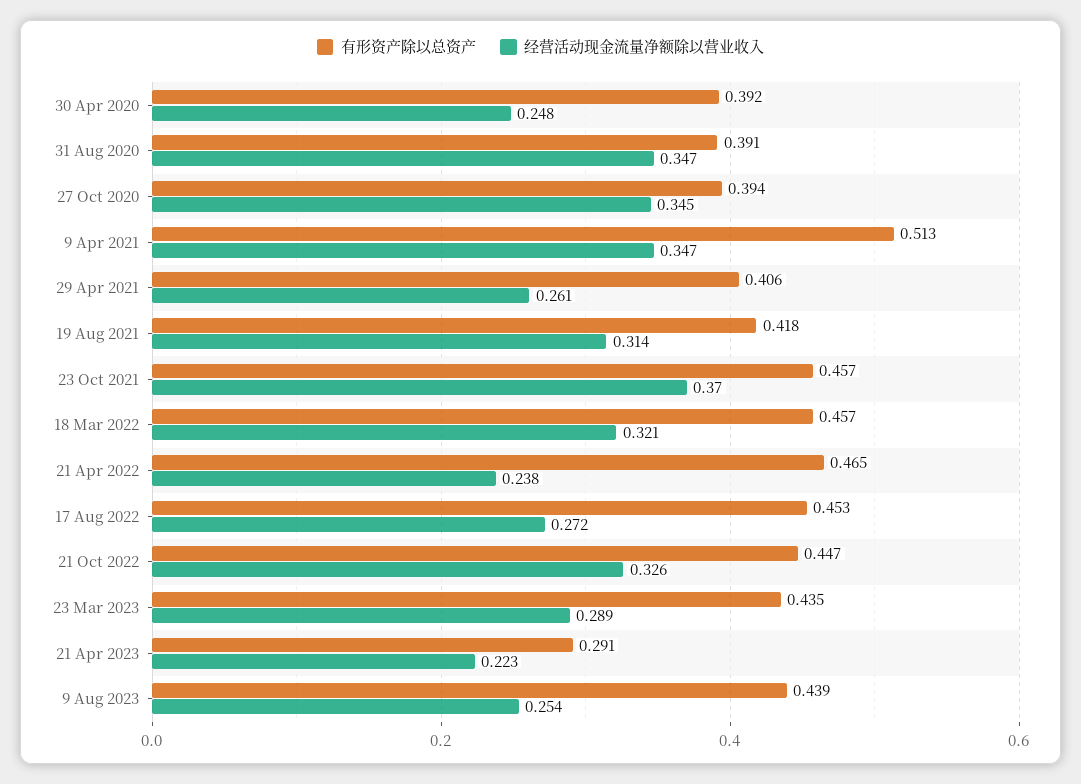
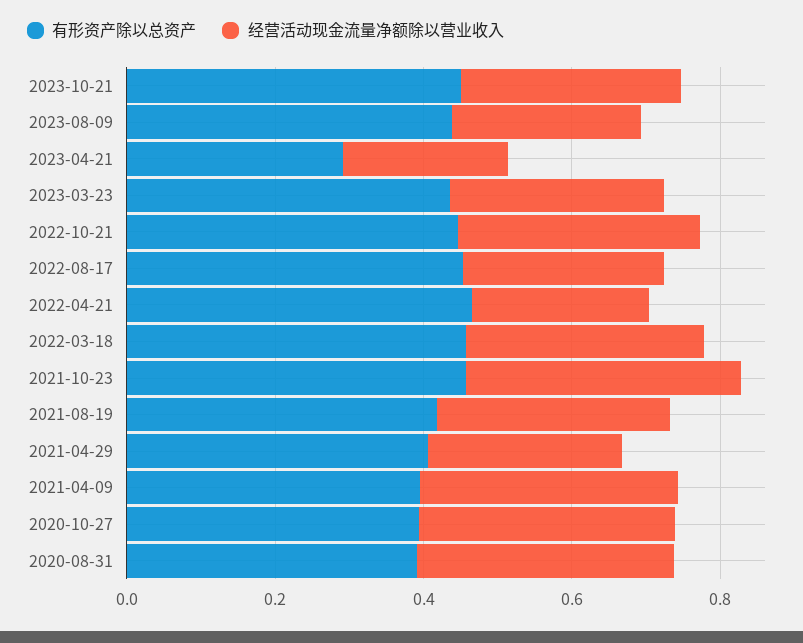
有形资产除以总资产, 30 Apr 2020: 0.392 -> none
经营活动现金流量净额除以营业收入, 30 Apr 2020: 0.248 -> none
有形资产除以总资产, 9 Apr 2021: 0.513 -> 0.4
有形资产除以总资产, 2023-10-21: none -> 0.45
经营活动现金流量净额除以营业收入, 2023-10-21: none -> 0.3

